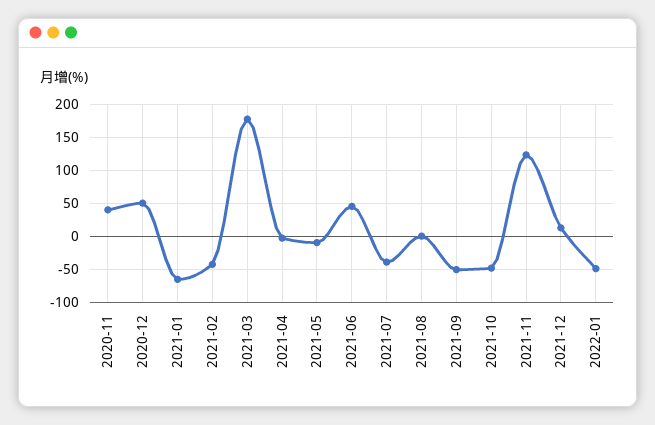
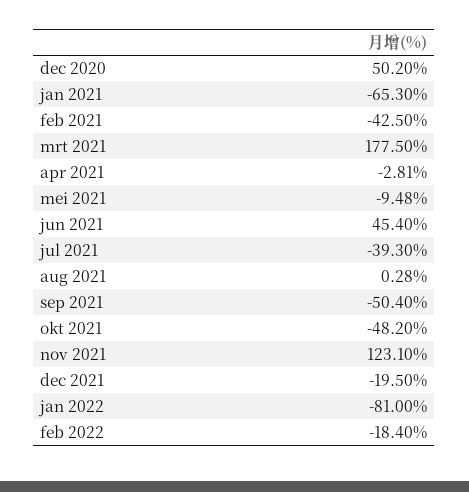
2020-11: 40 -> none
2021-12: 10 -> -19.5
2022-01: -50 -> -81
feb 2022: none -> -18.4

